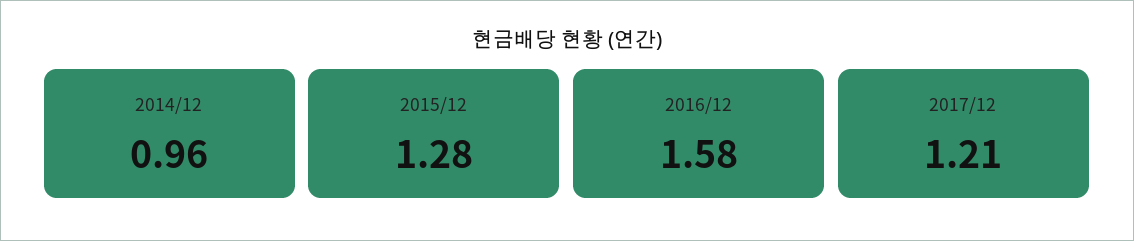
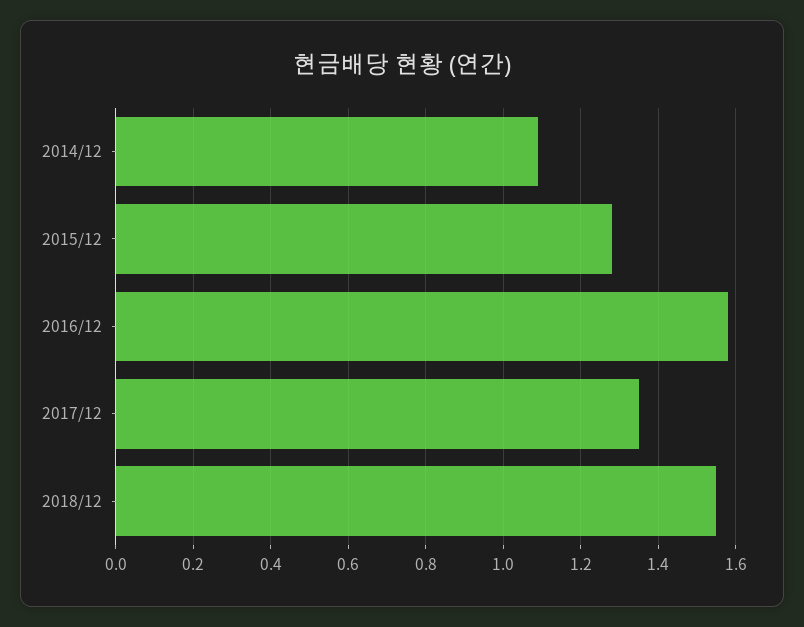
2014/12: 0.96 -> 1.1
2017/12: 1.21 -> 1.35
2018/12: none -> 1.55

